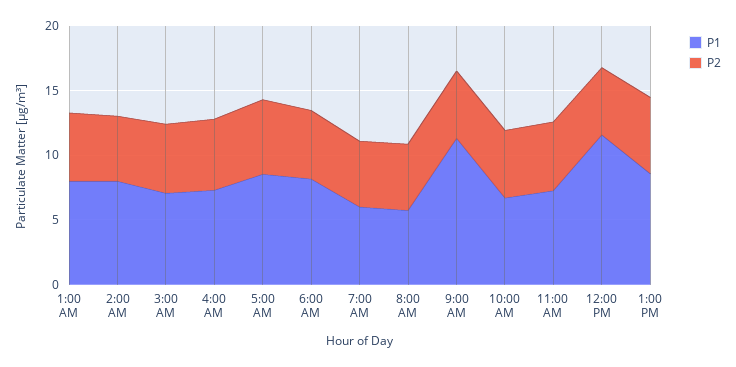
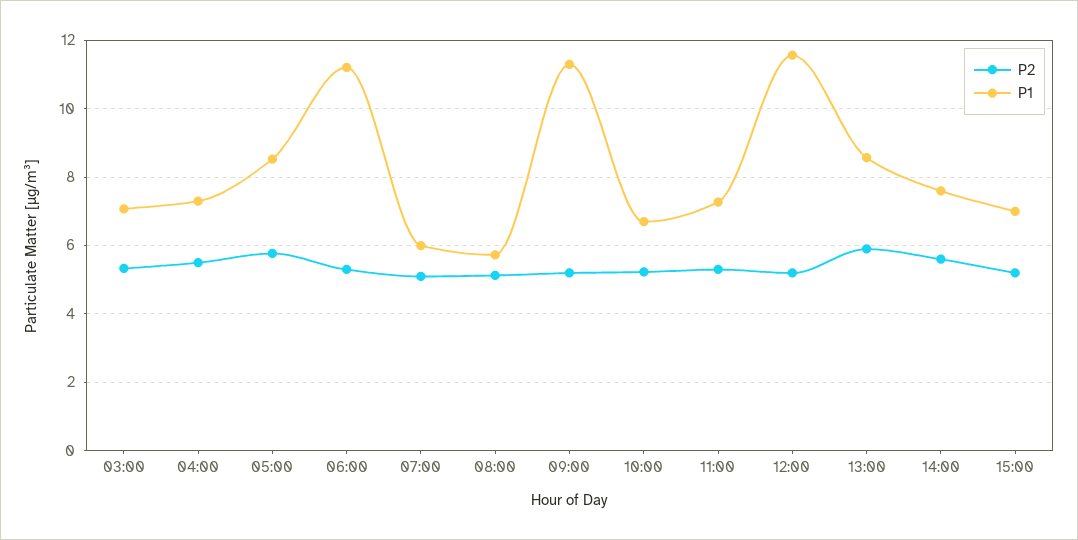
P1, 1:00 AM: 8 -> none
P2, 1:00 AM: 5 -> none
P1, 2:00 AM: 8 -> none
P2, 2:00 AM: 5 -> none
P1, 6:00 AM: 8 -> 11.2
P2, 14:00: none -> 5.6
P1, 14:00: none -> 7.6
P2, 15:00: none -> 5.2
P1, 15:00: none -> 7

